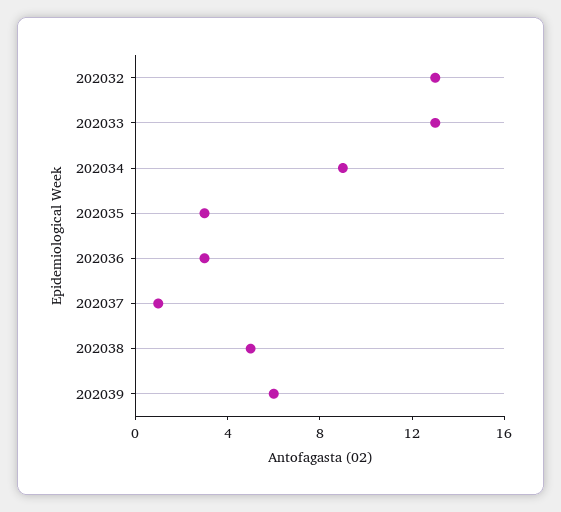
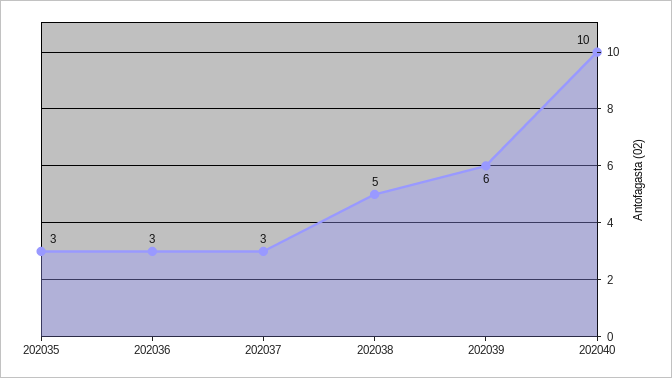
202032: 13 -> none
202033: 13 -> none
202034: 9 -> none
202037: 1 -> 3
202040: none -> 10

